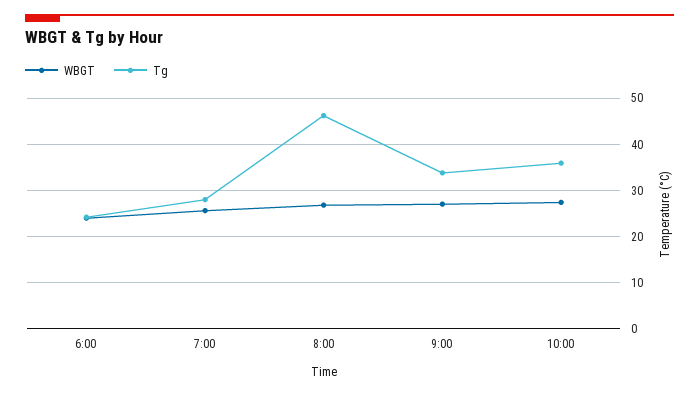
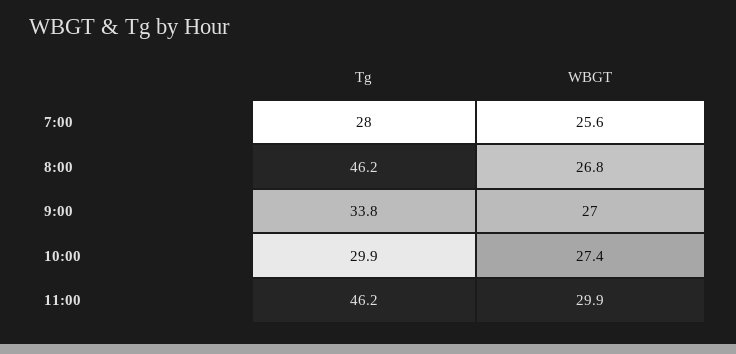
WBGT, 6:00: 24 -> none
Tg, 6:00: 24 -> none
Tg, 10:00: 36 -> 29.9
Tg, 11:00: none -> 46.2
WBGT, 11:00: none -> 29.9

